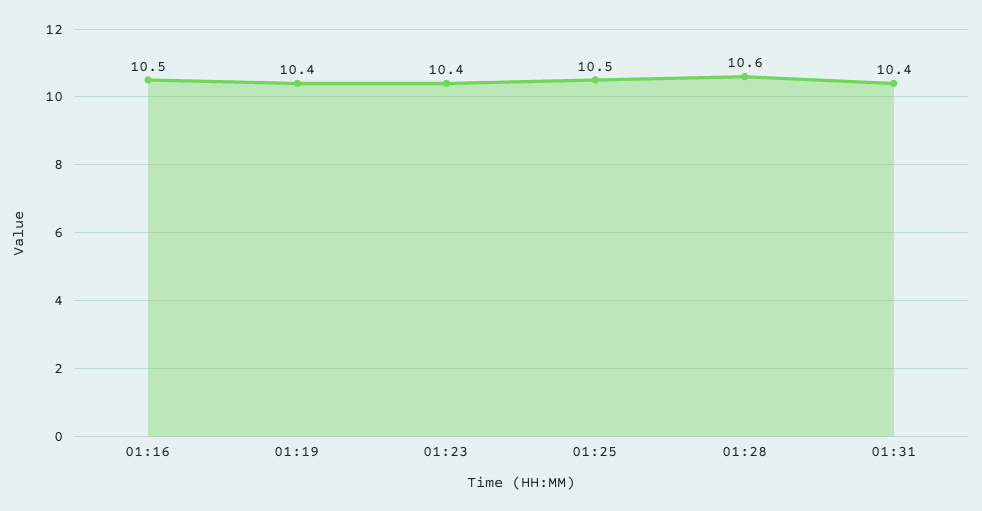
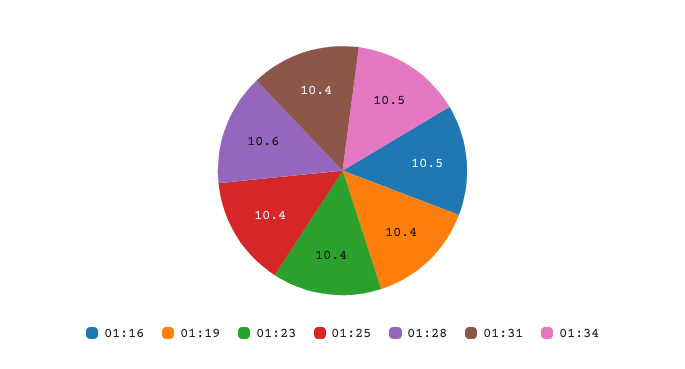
01:25: 10.5 -> 10.4
01:34: none -> 10.5

